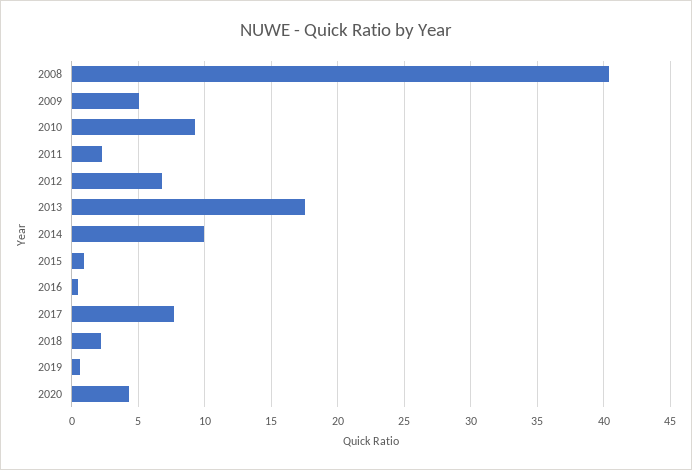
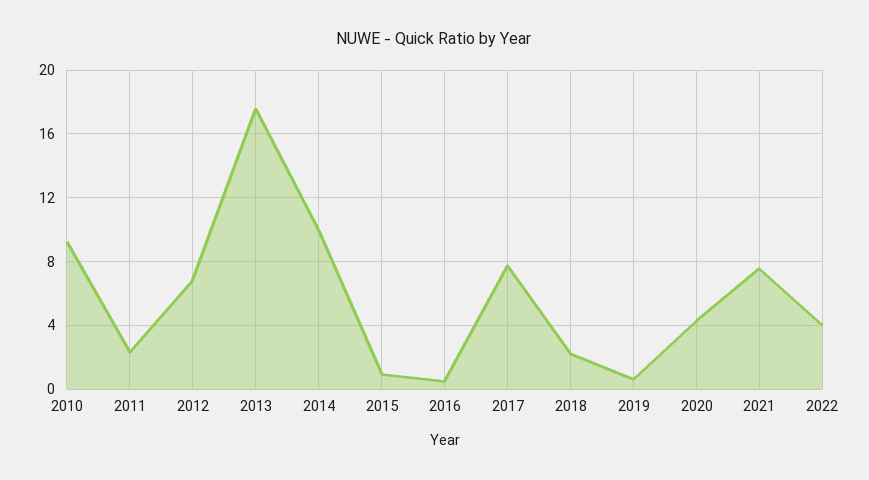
2008: 40.5 -> none
2009: 5 -> none
2021: none -> 7.5
2022: none -> 4

